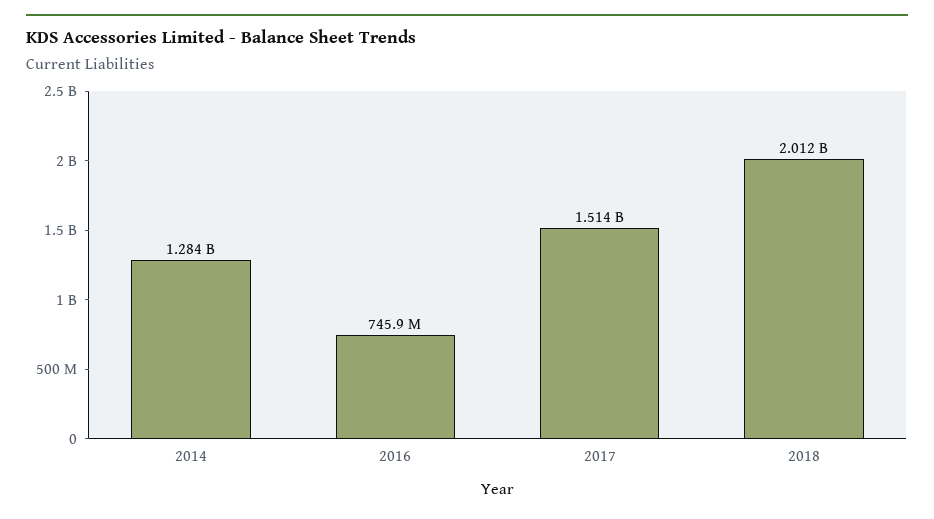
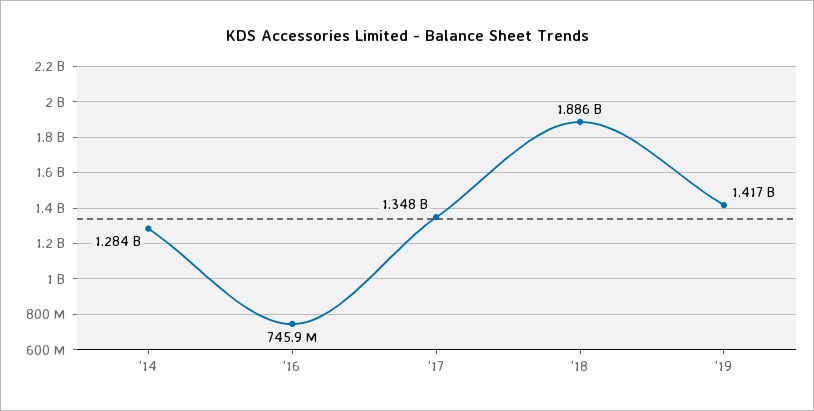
2017: 1514000000 -> 1348000000
2018: 2012000000 -> 1886000000
'19: none -> 1417000000

